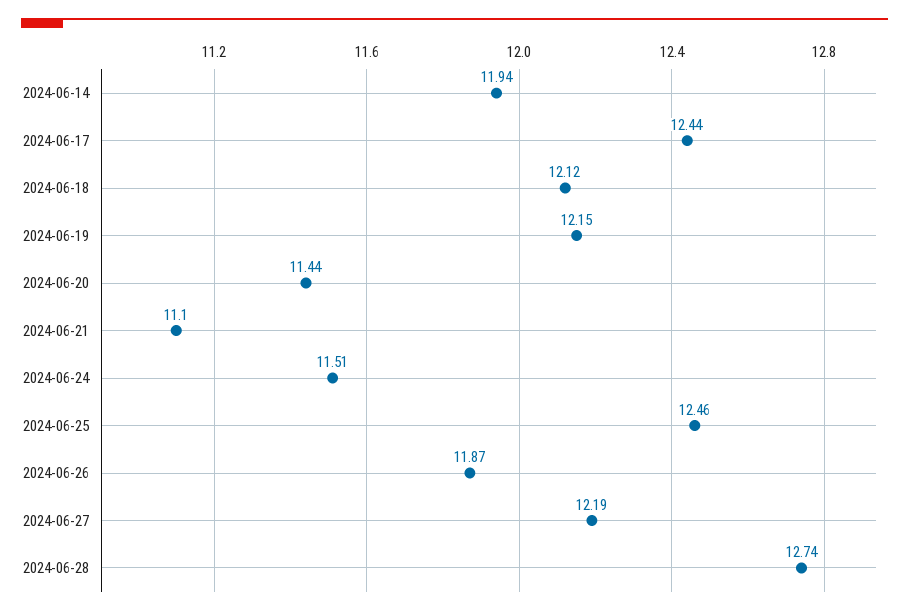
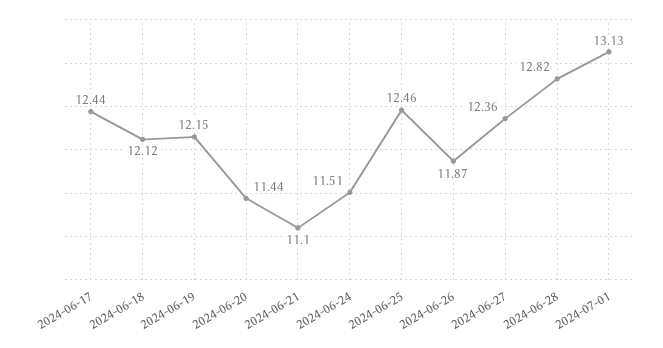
2024-06-14: 11.94 -> none
2024-06-27: 12.19 -> 12.36
2024-06-28: 12.74 -> 12.82
2024-07-01: none -> 13.13

